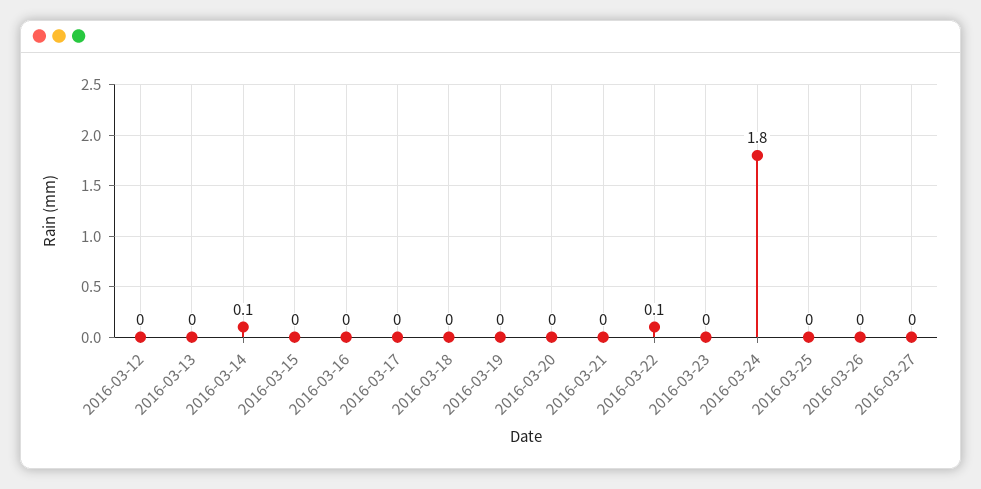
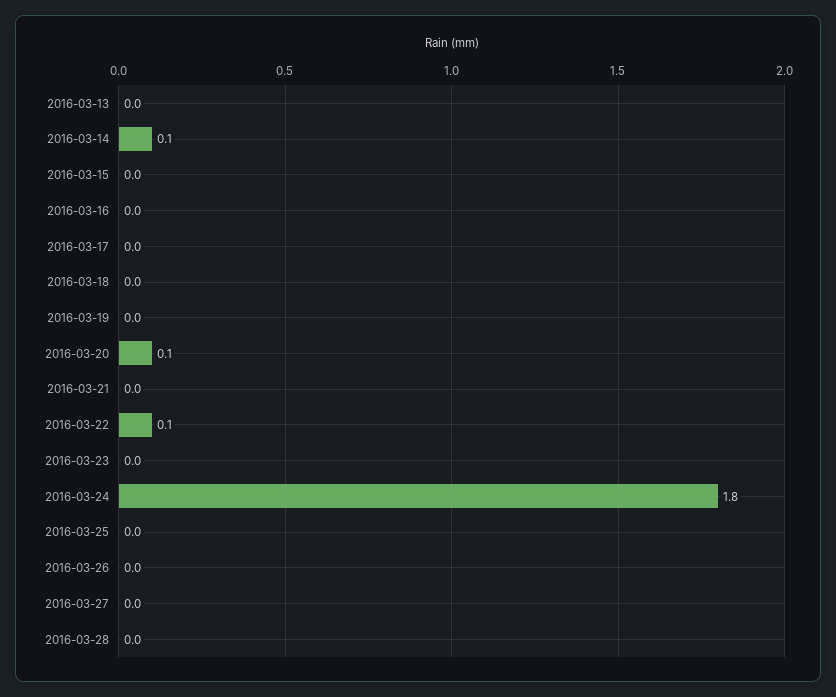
2016-03-12: 0 -> none
2016-03-20: 0 -> 0.1
2016-03-28: none -> 0

